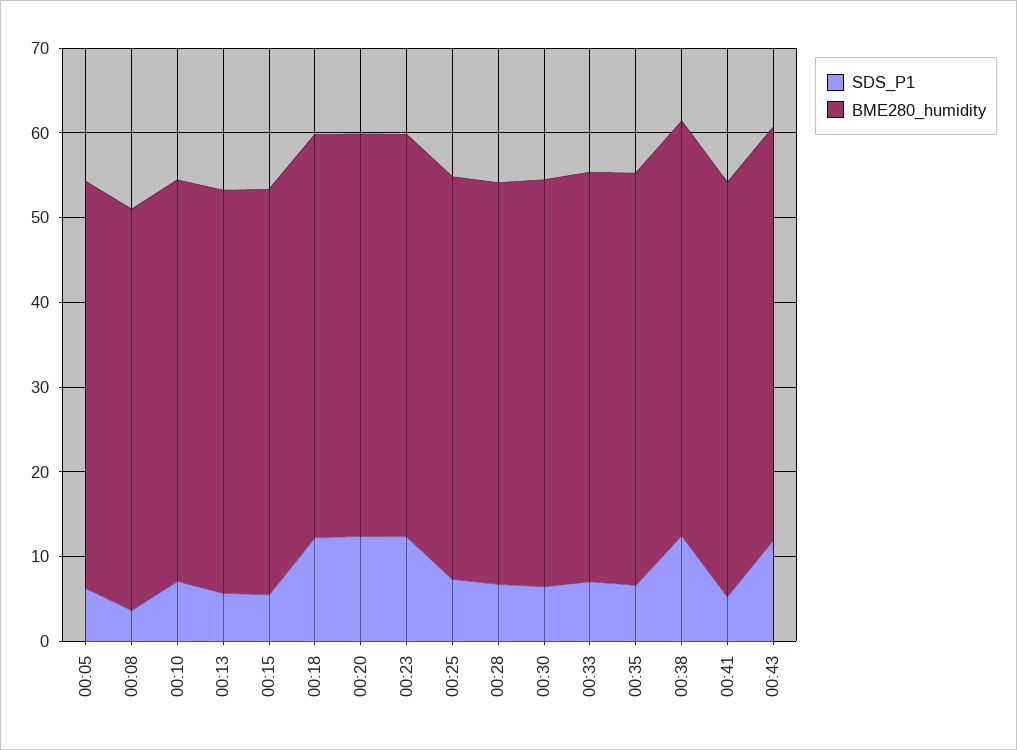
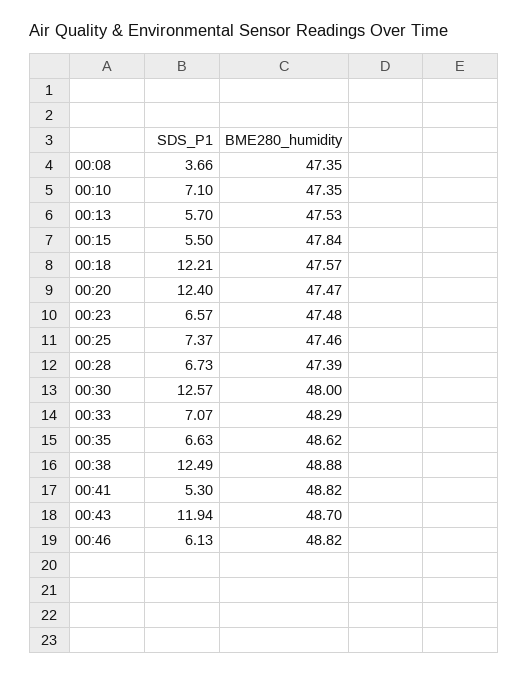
SDS_P1, 00:05: 6 -> none
BME280_humidity, 00:05: 48 -> none
SDS_P1, 00:23: 12 -> 6.57
SDS_P1, 00:30: 6 -> 12.57
SDS_P1, 00:46: none -> 6.13
BME280_humidity, 00:46: none -> 48.82

